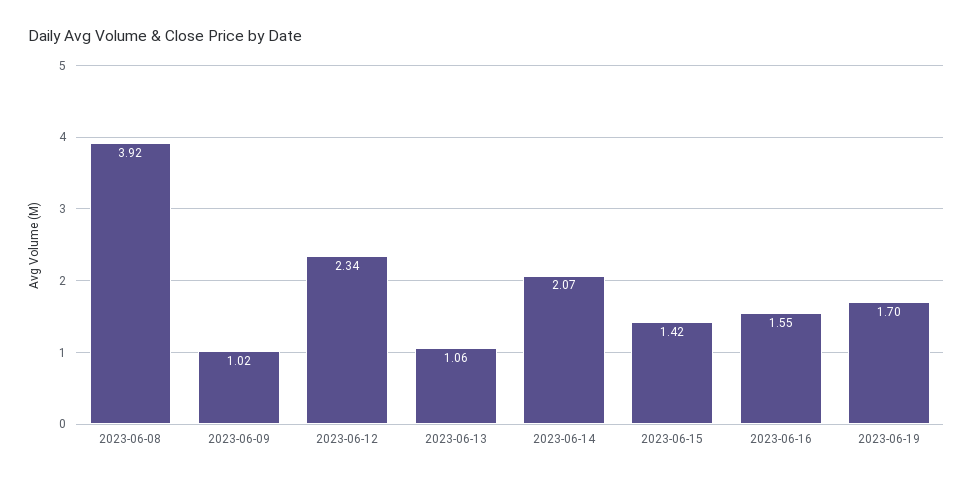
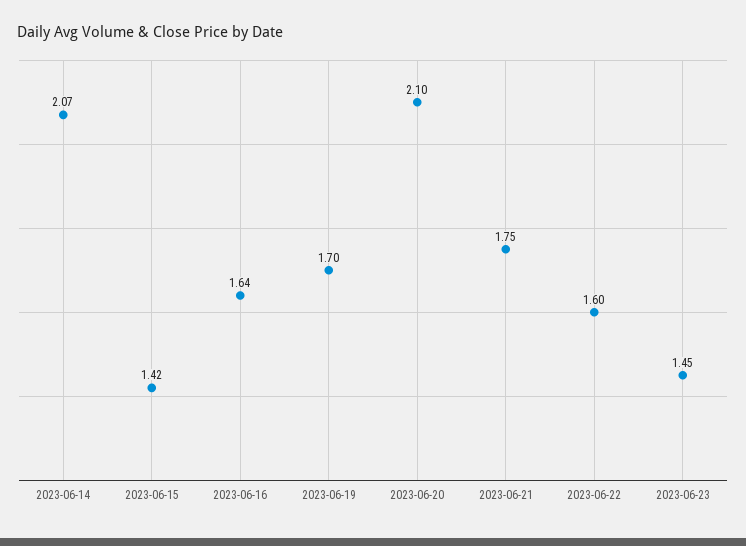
2023-06-08: 3.92 -> none
2023-06-09: 1.02 -> none
2023-06-12: 2.34 -> none
2023-06-13: 1.06 -> none
2023-06-16: 1.55 -> 1.64
2023-06-20: none -> 2.1
2023-06-21: none -> 1.75
2023-06-22: none -> 1.6
2023-06-23: none -> 1.45

